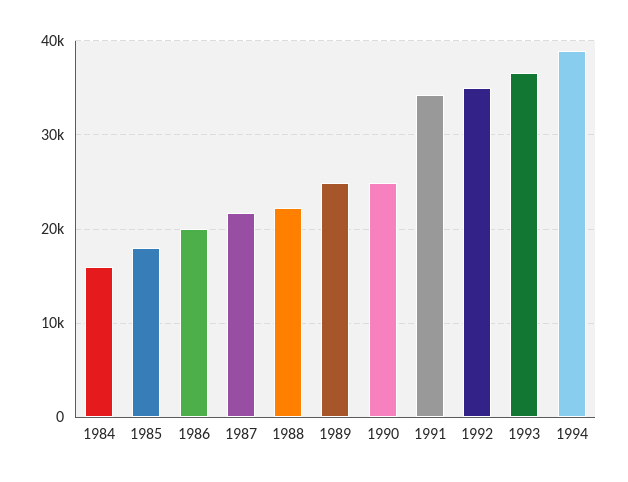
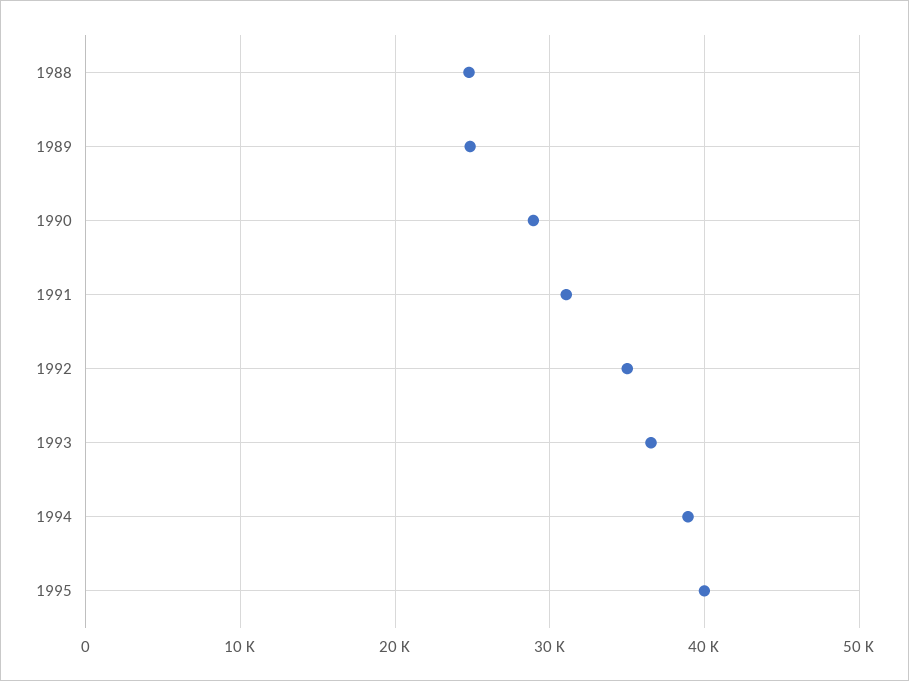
1984: 16000 -> none
1985: 18000 -> none
1986: 20000 -> none
1987: 22000 -> none
1988: 22000 -> 25000
1990: 25000 -> 29000
1991: 34000 -> 31000
1995: none -> 40000

